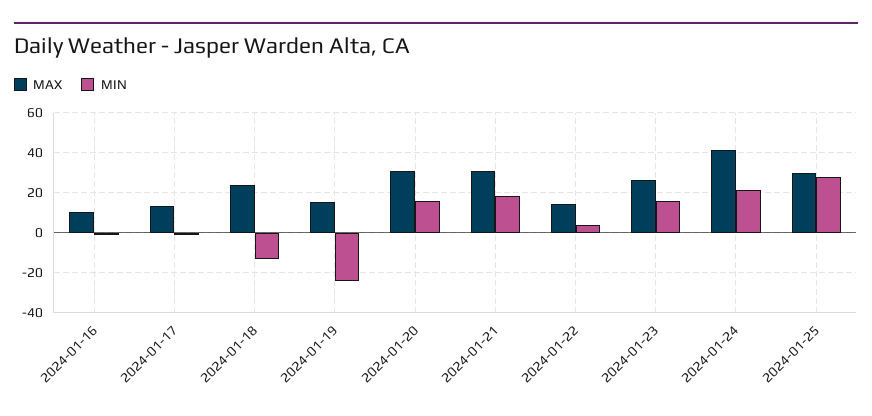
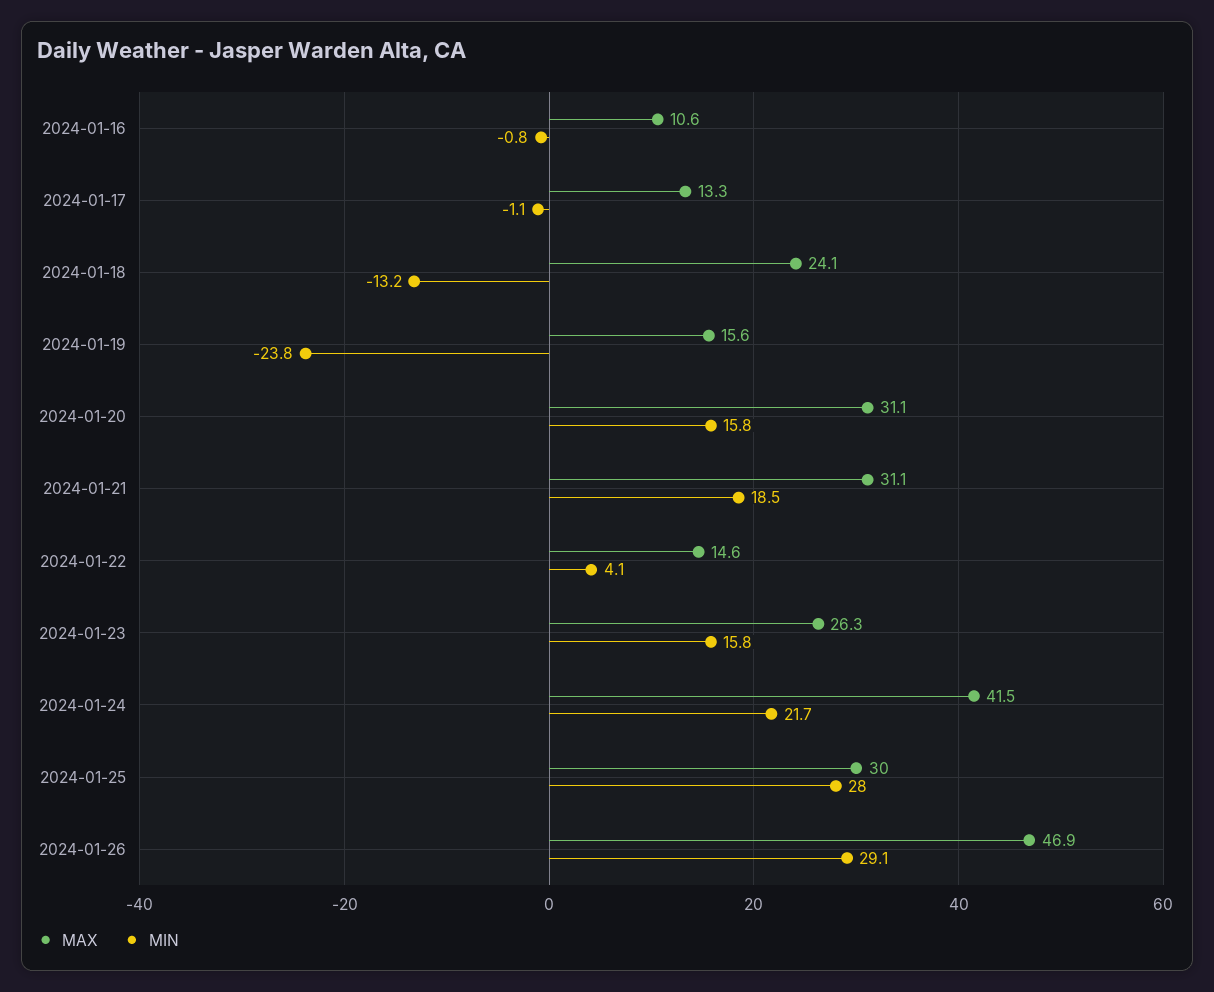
MAX, 2024-01-26: none -> 46.9
MIN, 2024-01-26: none -> 29.1

